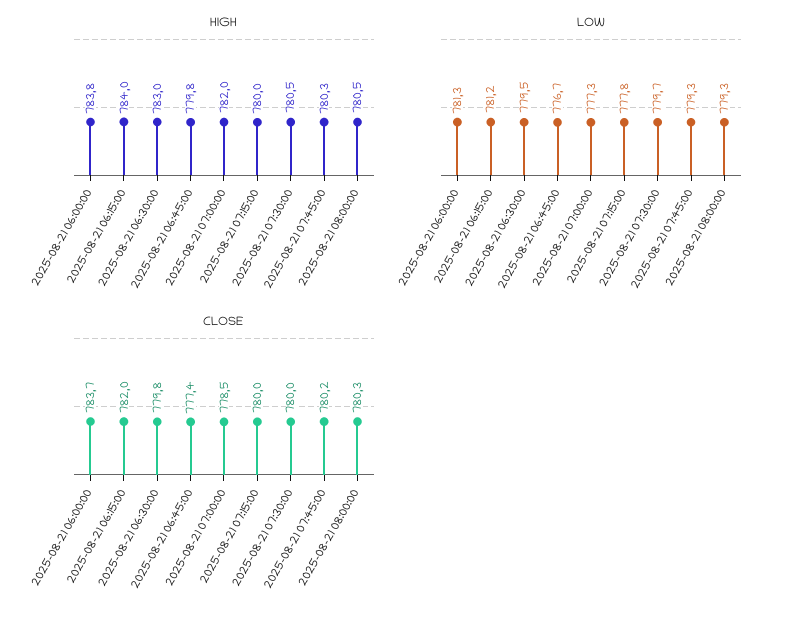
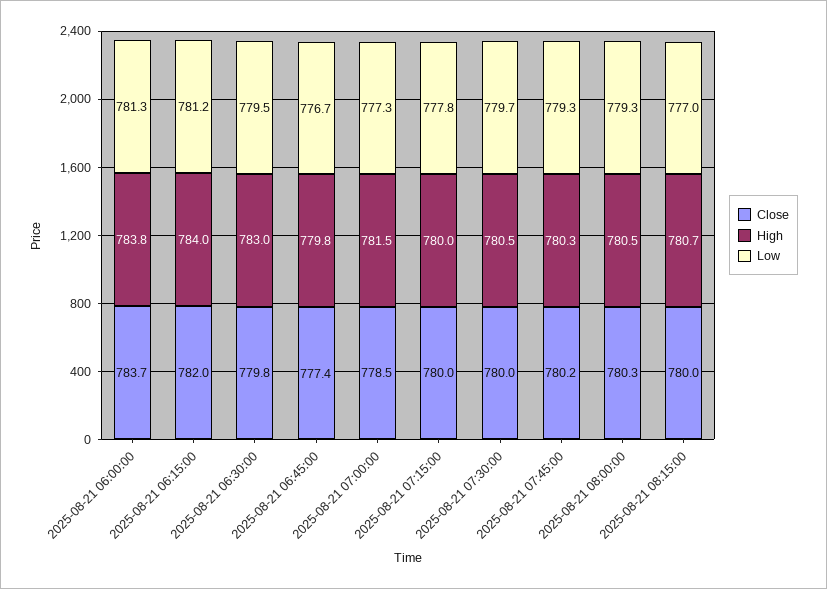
HIGH, 2025-08-21 07:00:00: 782 -> 781.5
CLOSE, 2025-08-21 08:15:00: none -> 780
HIGH, 2025-08-21 08:15:00: none -> 780.7
LOW, 2025-08-21 08:15:00: none -> 777

